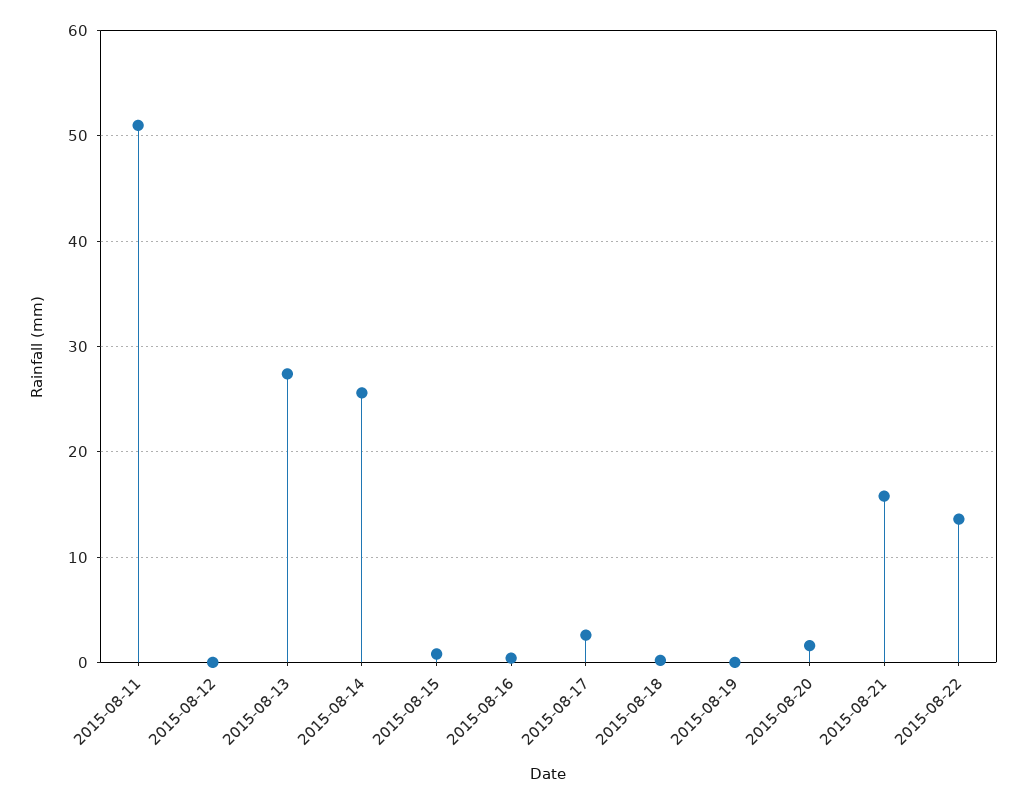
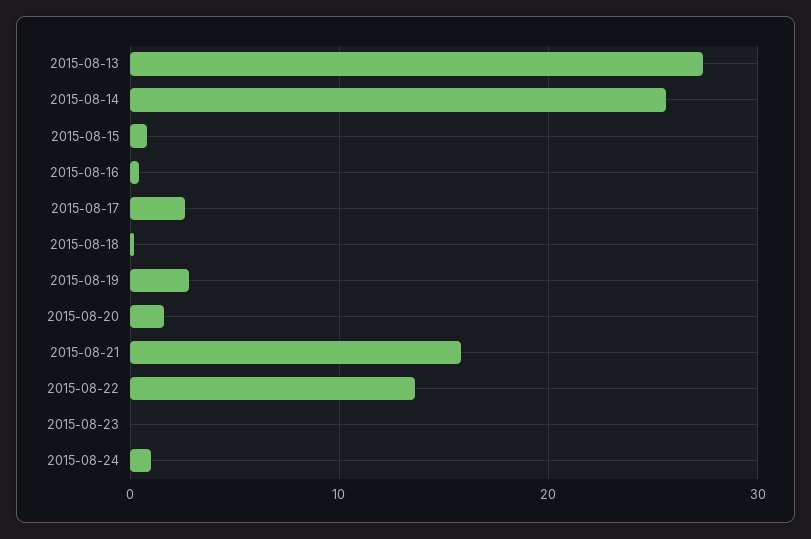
2015-08-11: 51 -> none
2015-08-12: 0 -> none
2015-08-19: 0 -> 3
2015-08-23: none -> 0
2015-08-24: none -> 1

